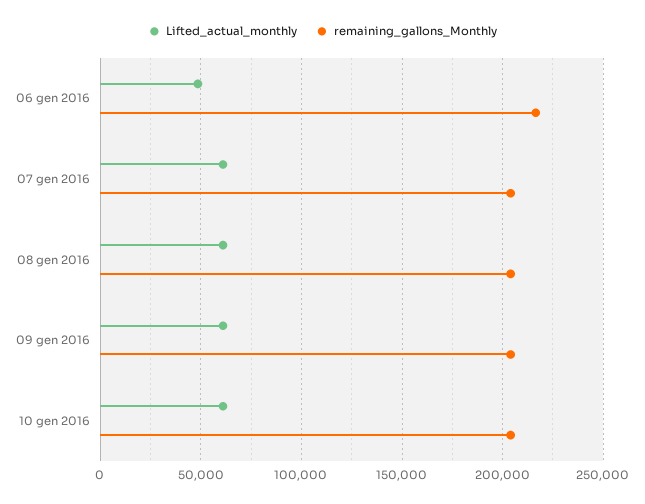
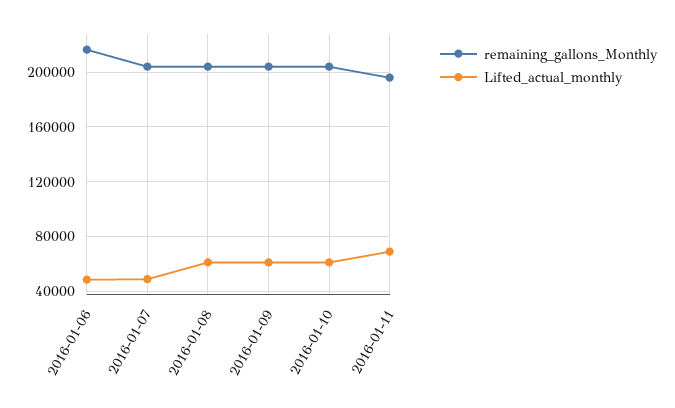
Lifted_actual_monthly, 07 gen 2016: 60000 -> 50000
remaining_gallons_Monthly, 2016-01-11: none -> 195000
Lifted_actual_monthly, 2016-01-11: none -> 70000

